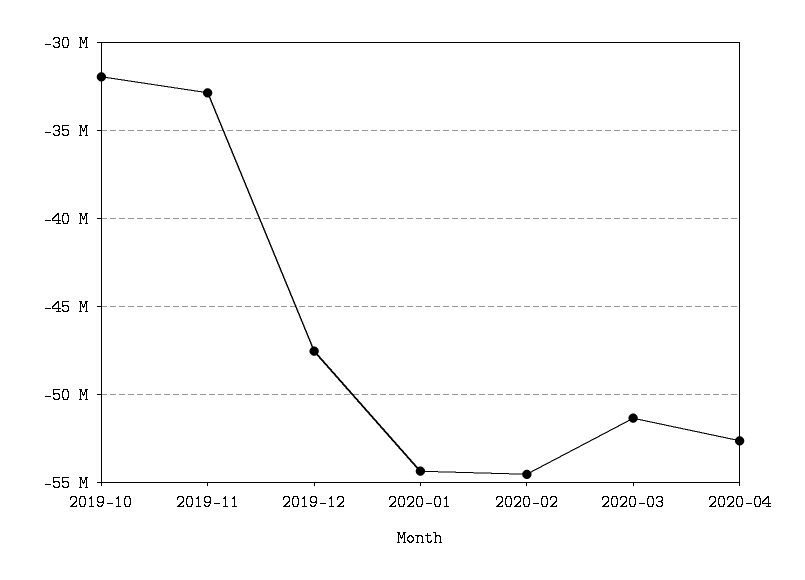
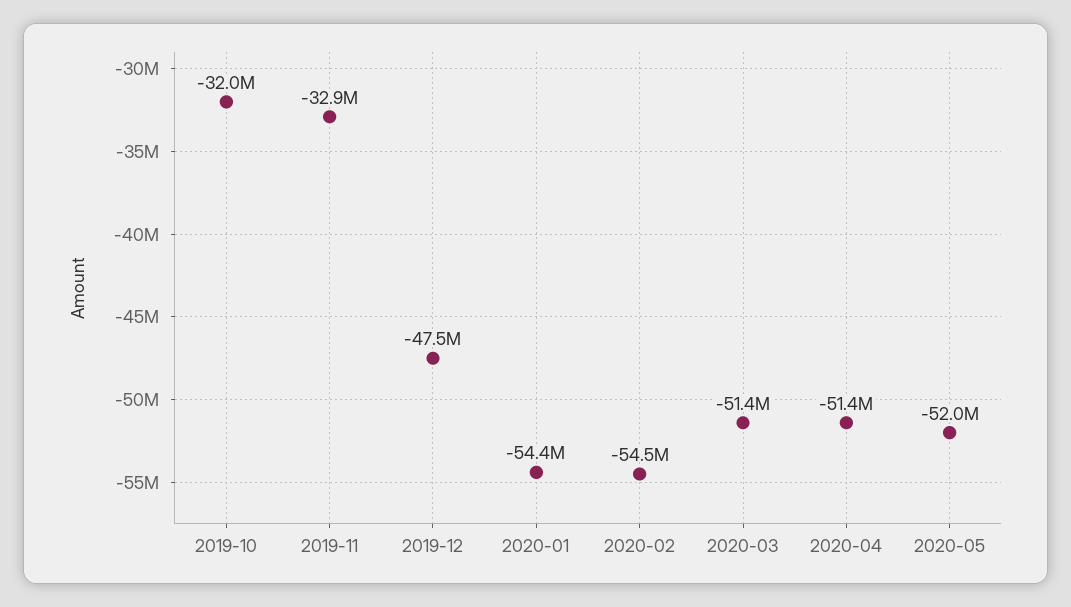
2020-04: -52500000 -> -51400000
2020-05: none -> -52000000

